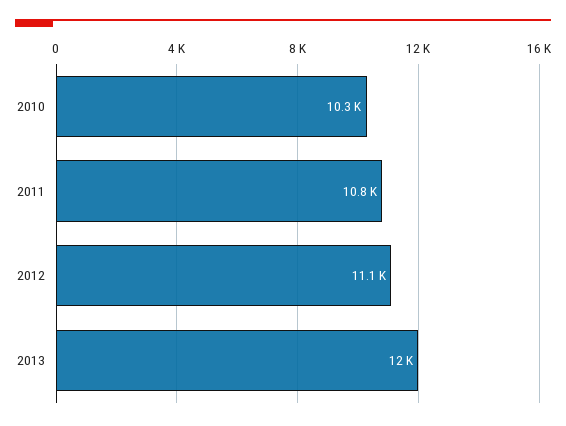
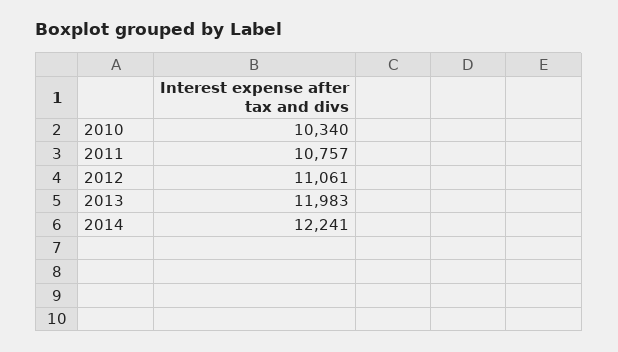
2014: none -> 12241

